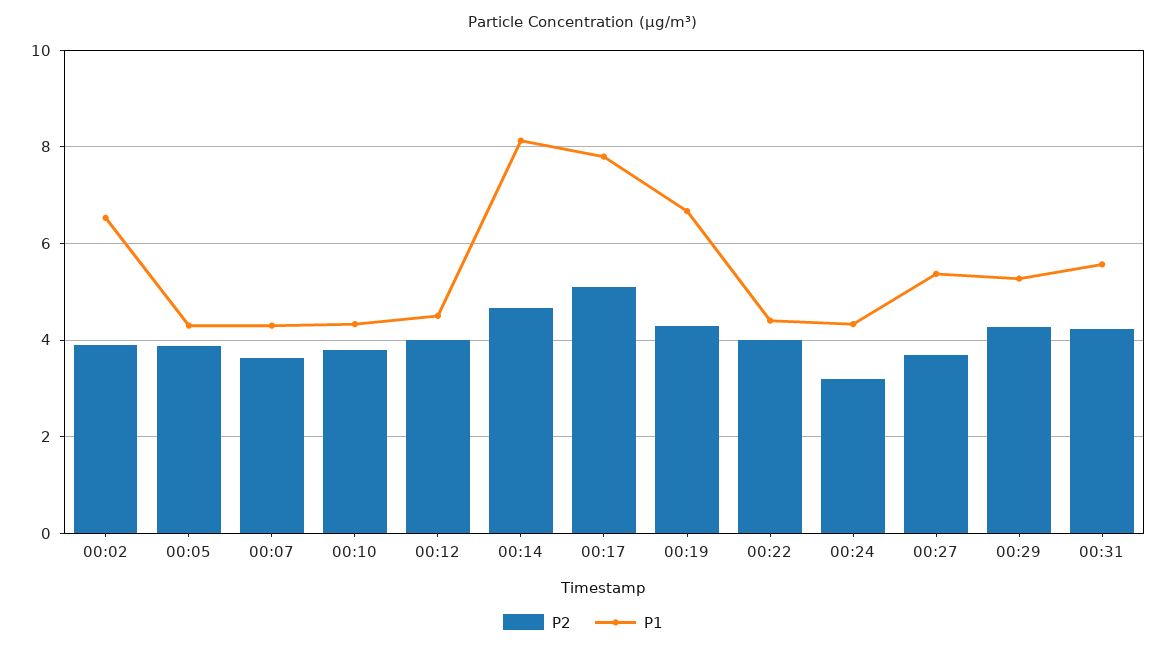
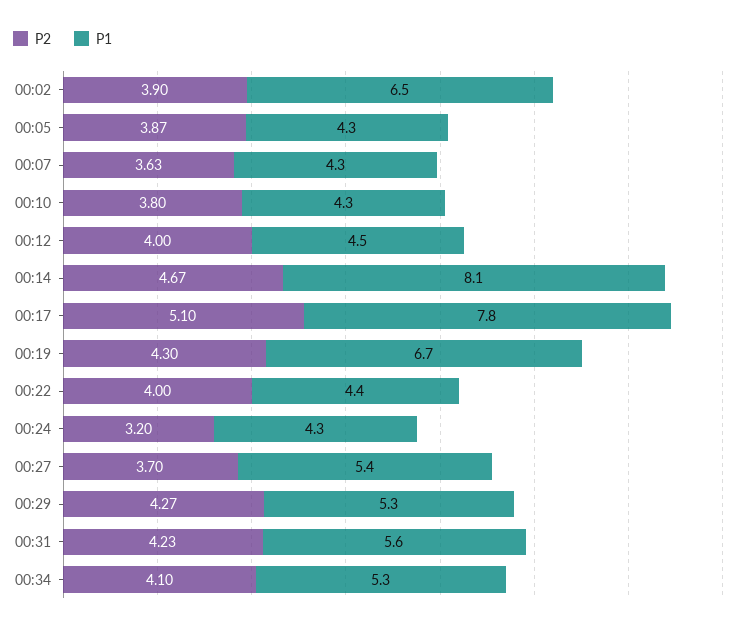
P2, 00:34: none -> 4.1
P1, 00:34: none -> 5.3

